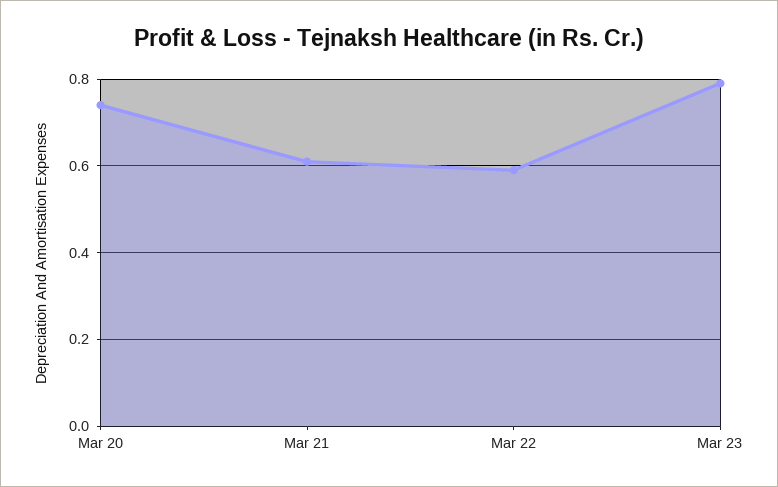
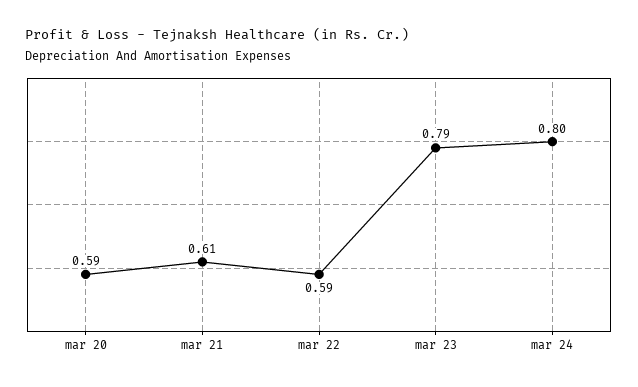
Mar 20: 0.75 -> 0.59
mar 24: none -> 0.8

